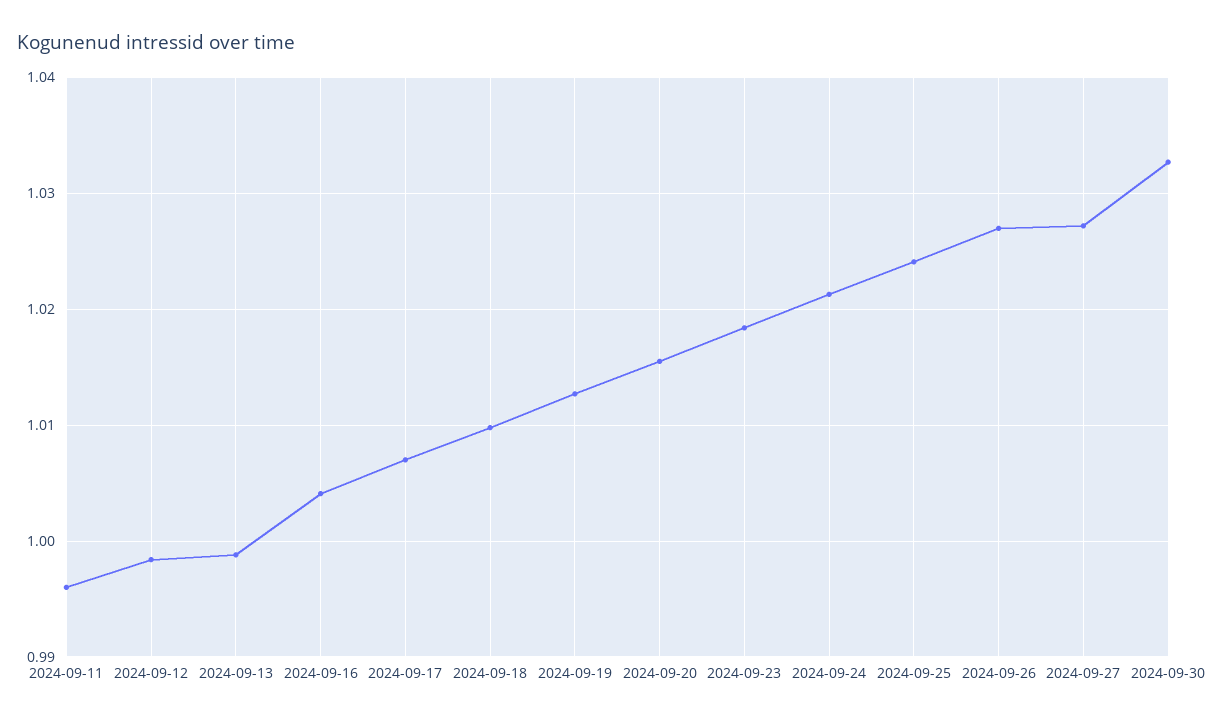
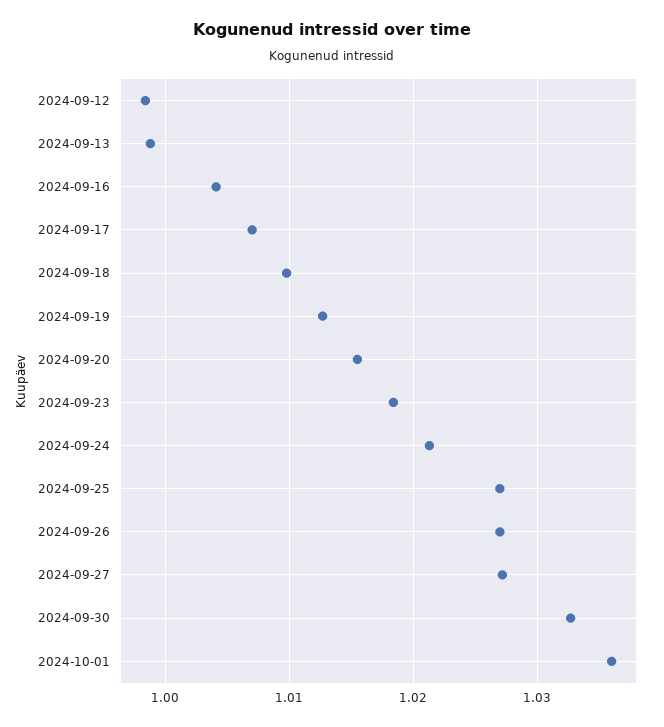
2024-09-11: 0.996 -> none
2024-09-25: 1.024 -> 1.027
2024-10-01: none -> 1.036

